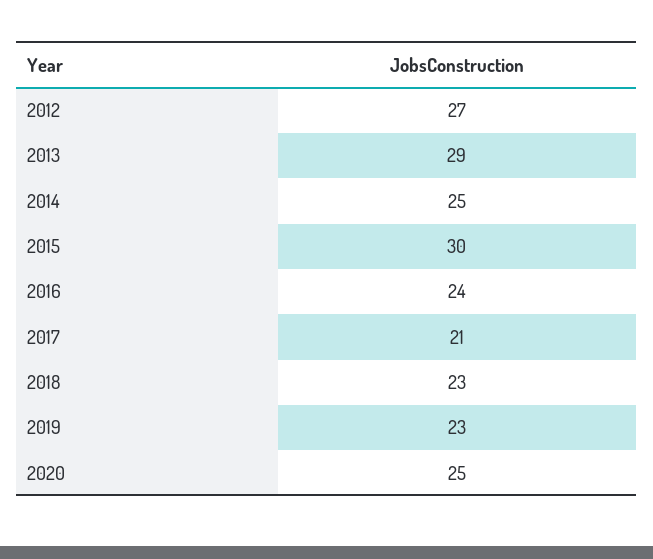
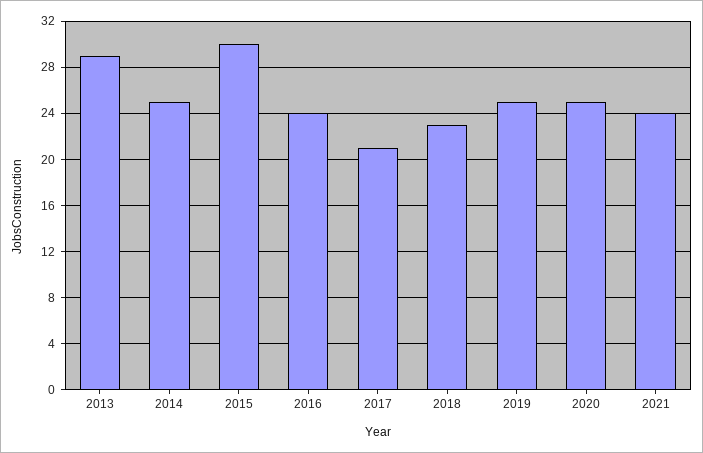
2012: 27 -> none
2019: 23 -> 25
2021: none -> 24

